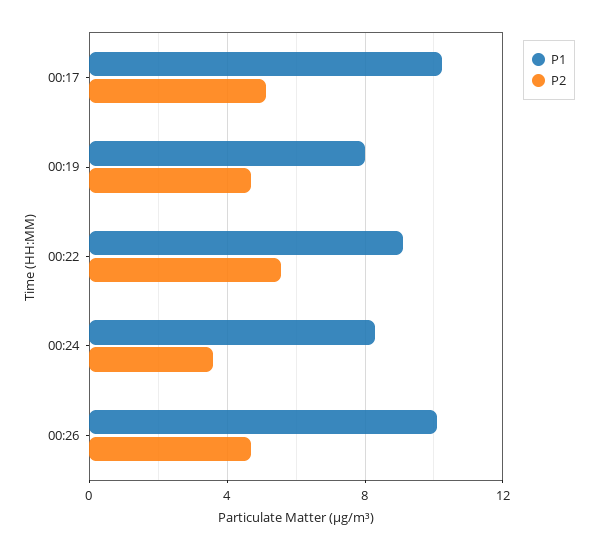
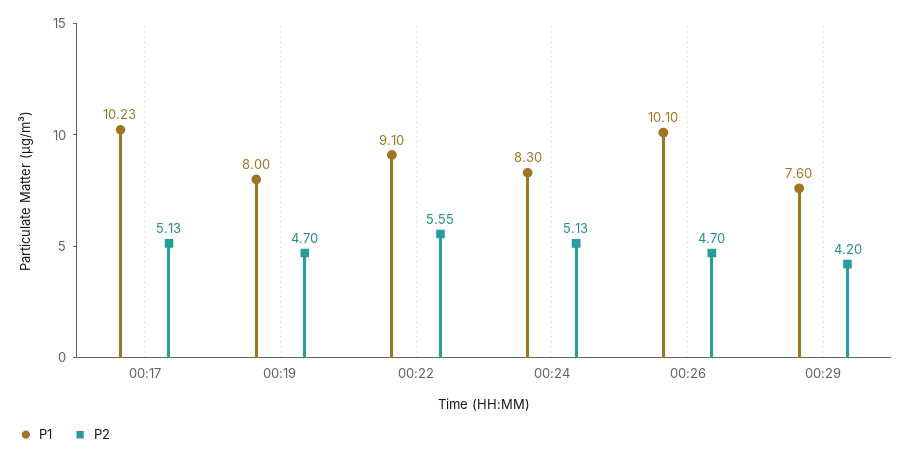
P2, 00:24: 3.5 -> 5.13
P1, 00:29: none -> 7.6
P2, 00:29: none -> 4.2

